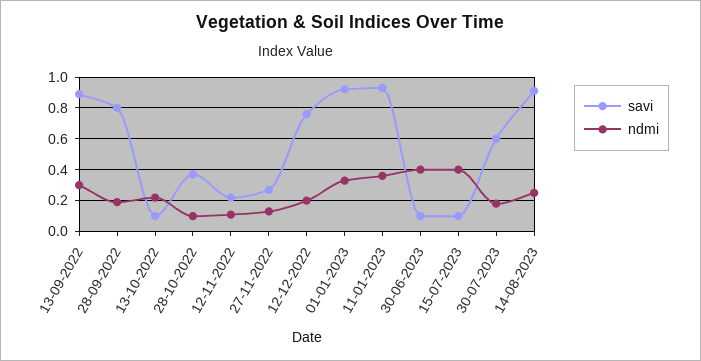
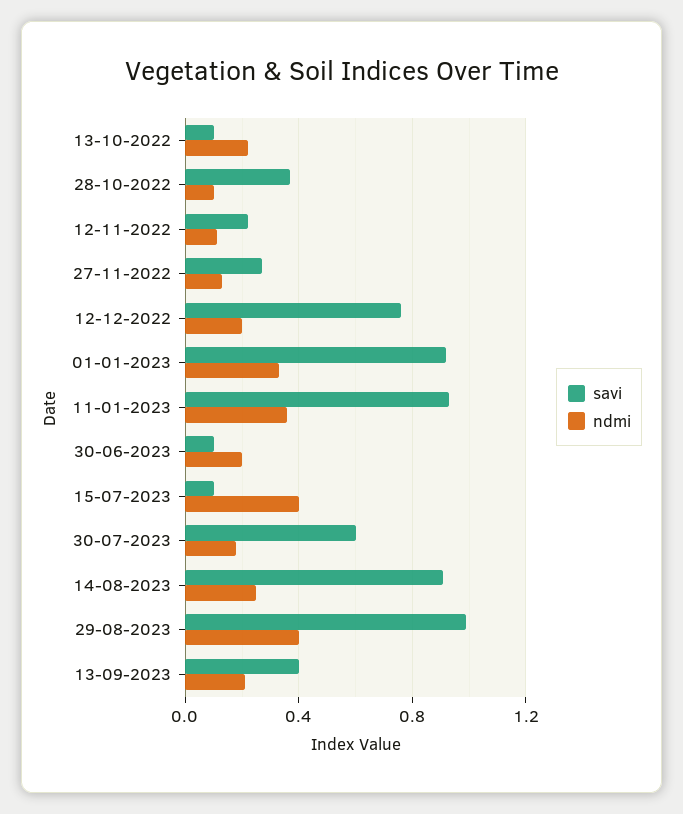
savi, 13-09-2022: 0.9 -> none
ndmi, 13-09-2022: 0.3 -> none
savi, 28-09-2022: 0.8 -> none
ndmi, 28-09-2022: 0.2 -> none
ndmi, 30-06-2023: 0.4 -> 0.2
savi, 29-08-2023: none -> 1
ndmi, 29-08-2023: none -> 0.4
savi, 13-09-2023: none -> 0.4
ndmi, 13-09-2023: none -> 0.2

